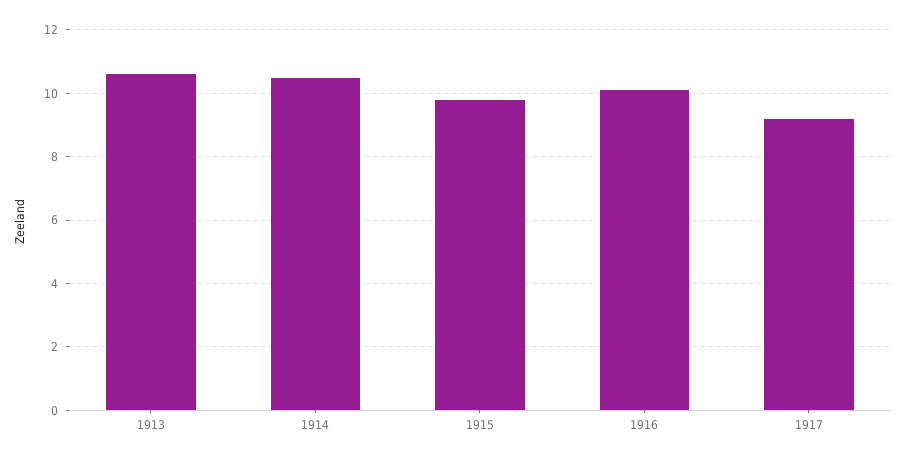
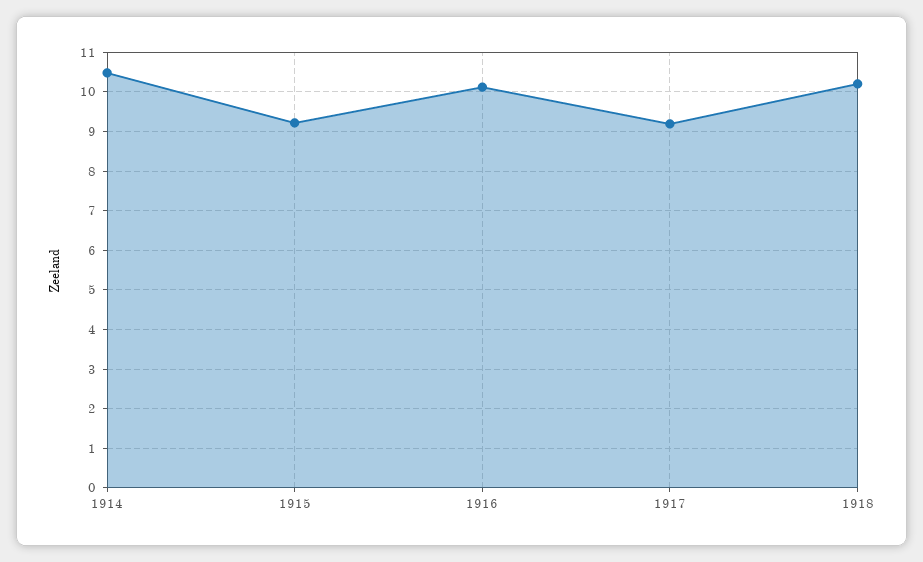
1913: 10.6 -> none
1915: 9.8 -> 9.2
1918: none -> 10.2

